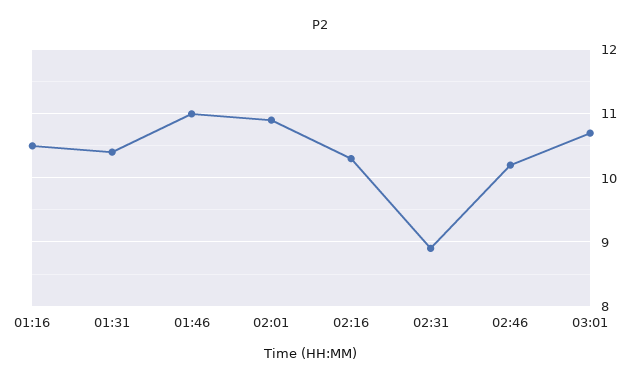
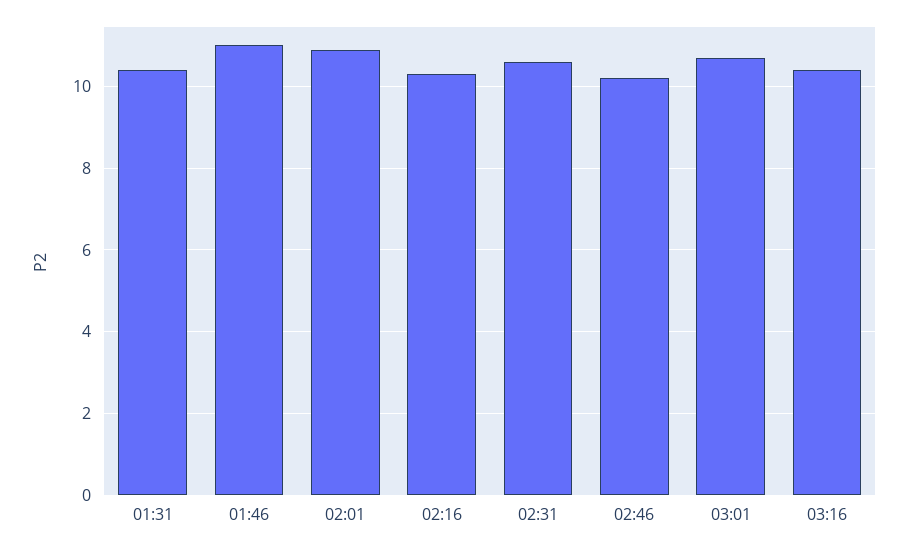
01:16: 10.5 -> none
02:31: 8.9 -> 10.5
03:16: none -> 10.5

